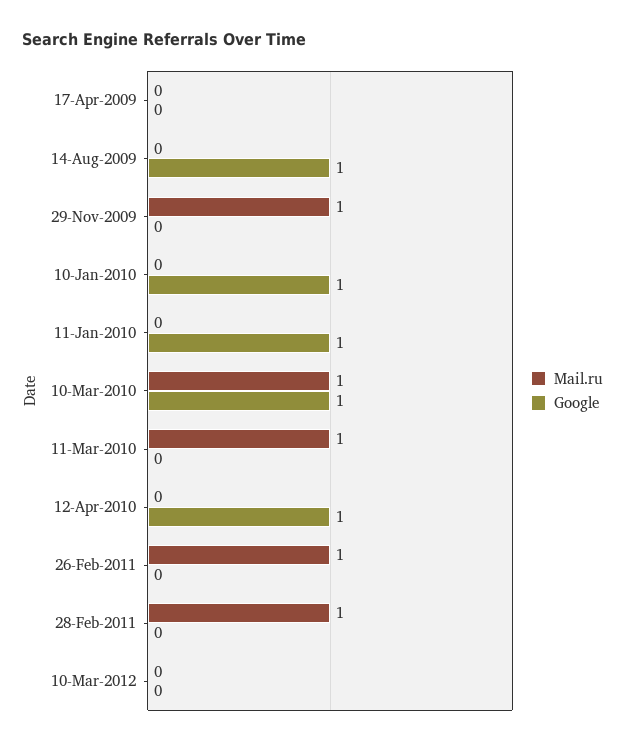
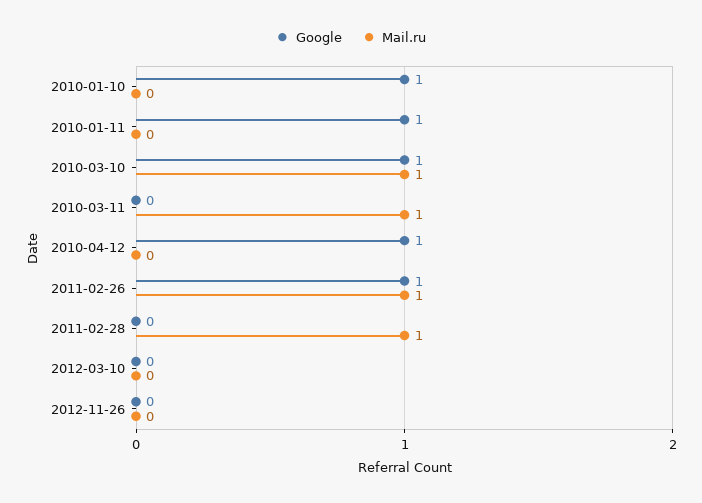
Mail.ru, 17-Apr-2009: 0 -> none
Google, 17-Apr-2009: 0 -> none
Mail.ru, 14-Aug-2009: 0 -> none
Google, 14-Aug-2009: 1 -> none
Mail.ru, 29-Nov-2009: 1 -> none
Google, 29-Nov-2009: 0 -> none
Google, 26-Feb-2011: 0 -> 1
Google, 2012-11-26: none -> 0
Mail.ru, 2012-11-26: none -> 0

